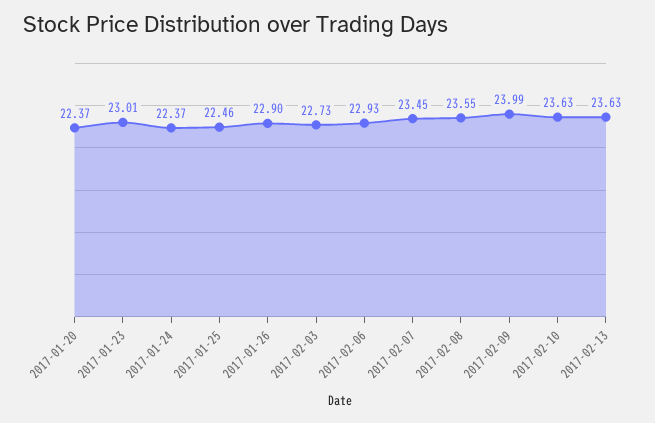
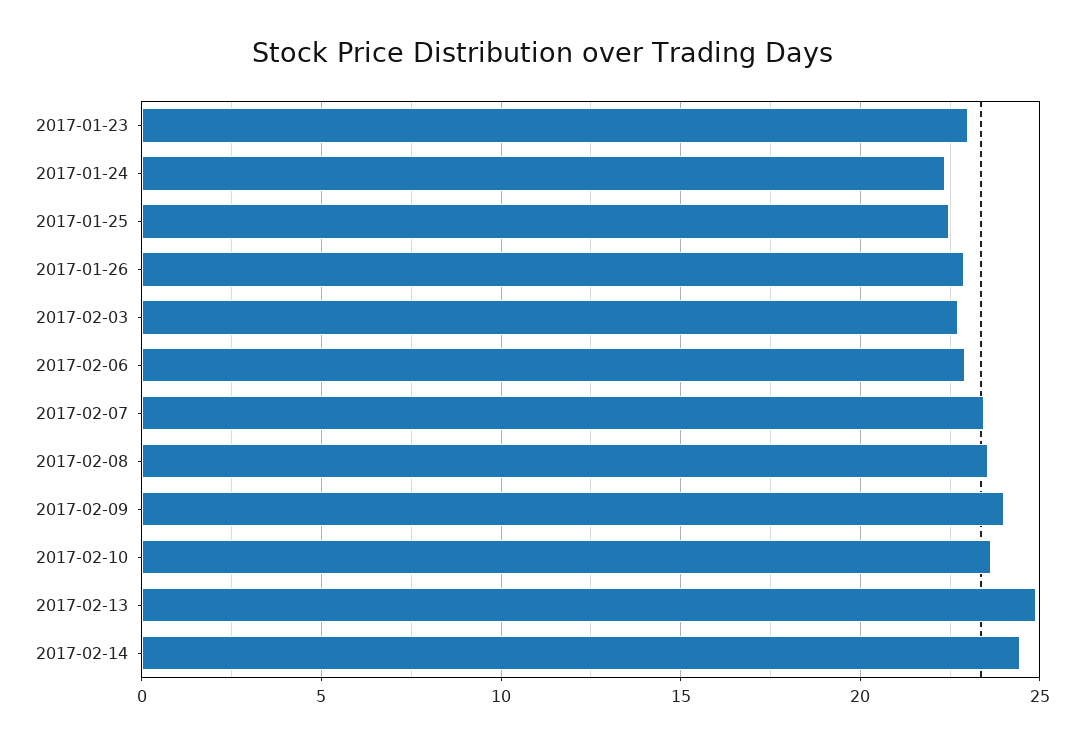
2017-01-20: 22.37 -> none
2017-02-13: 23.63 -> 25
2017-02-14: none -> 24.5

